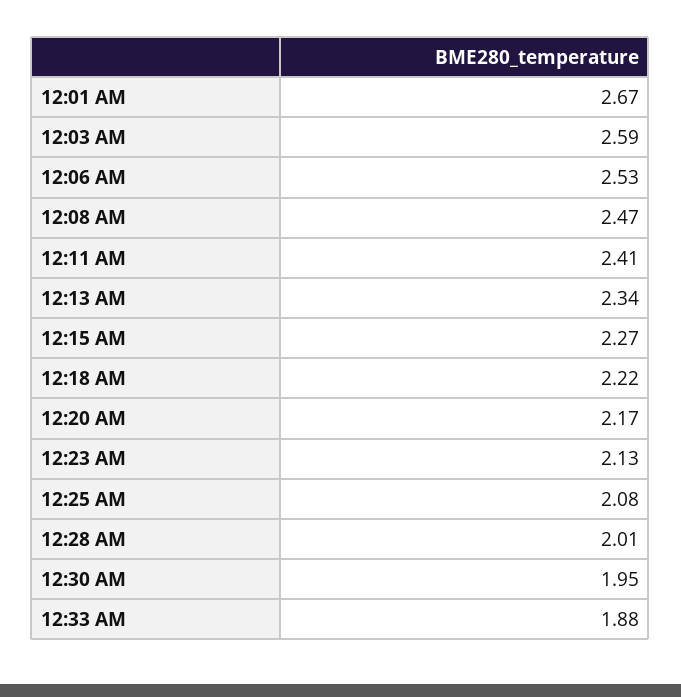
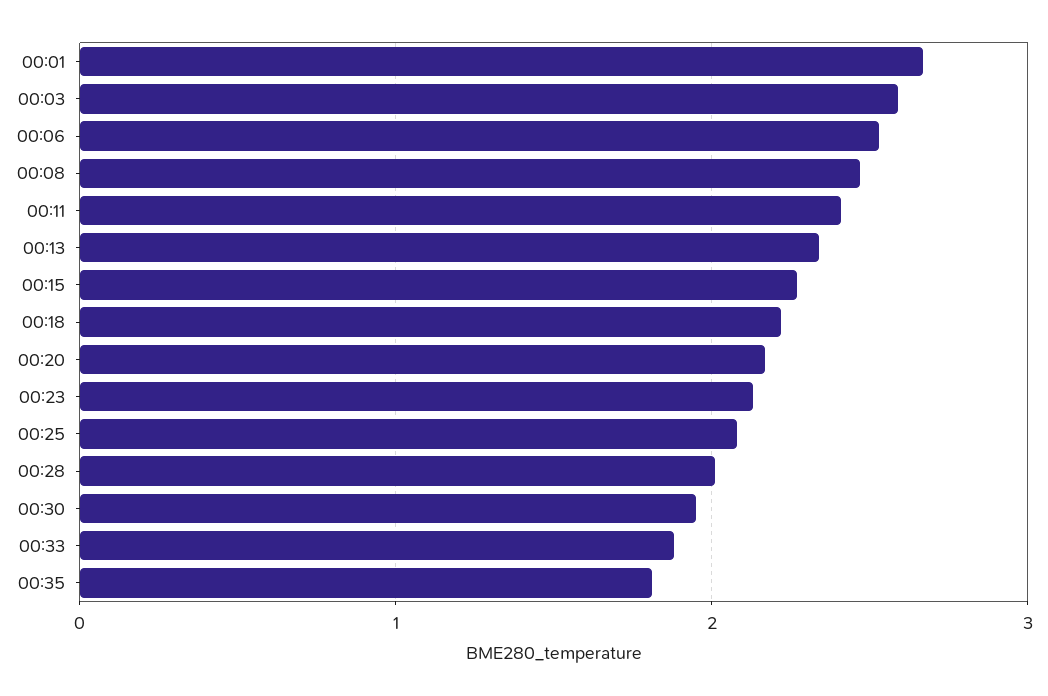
00:35: none -> 1.8

